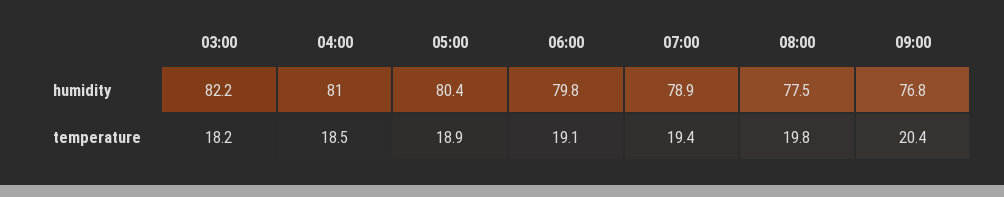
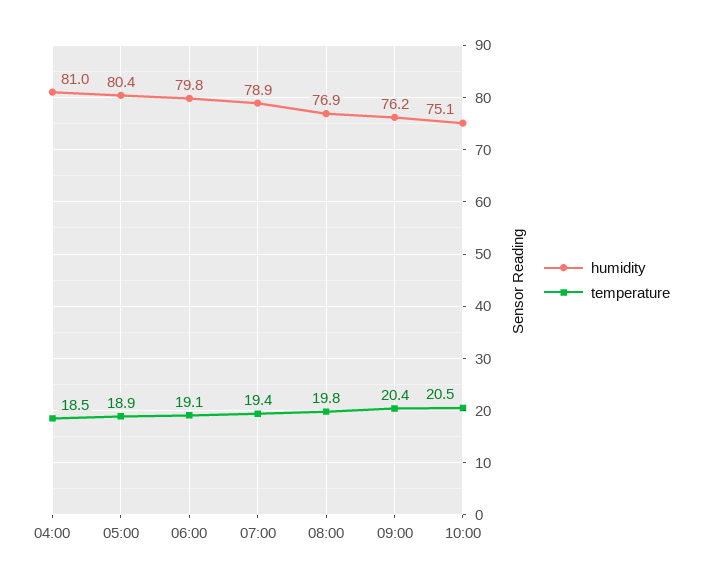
humidity, 03:00: 82.2 -> none
humidity, 08:00: 77.5 -> 76.9
humidity, 09:00: 76.8 -> 76.2
temperature, 03:00: 18.2 -> none
humidity, 10:00: none -> 75.1
temperature, 10:00: none -> 20.5

